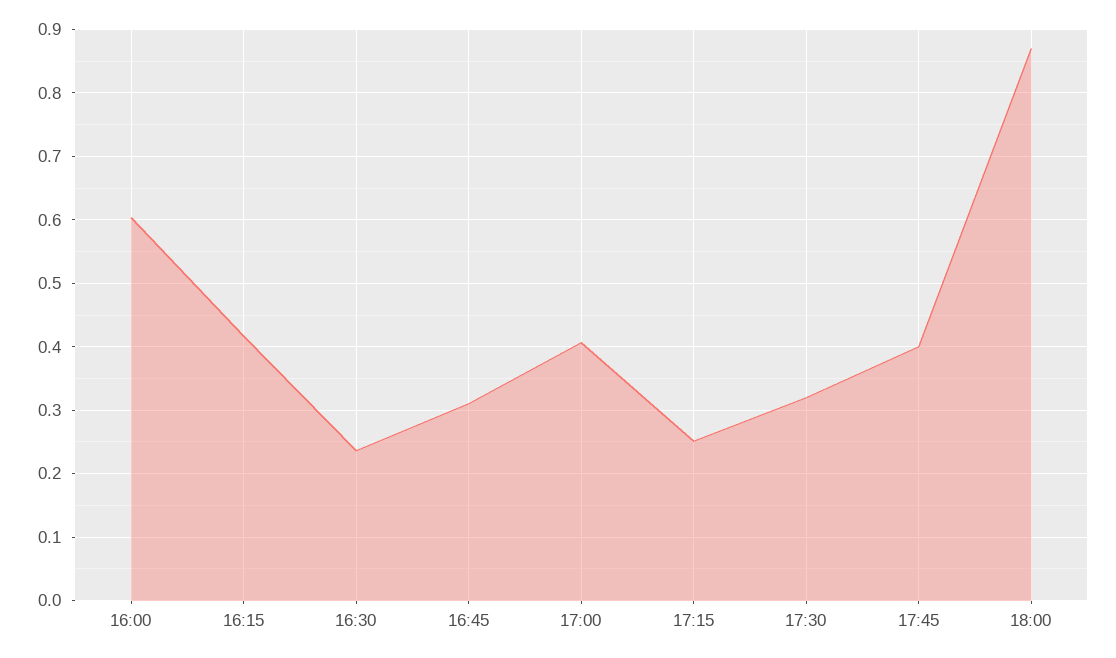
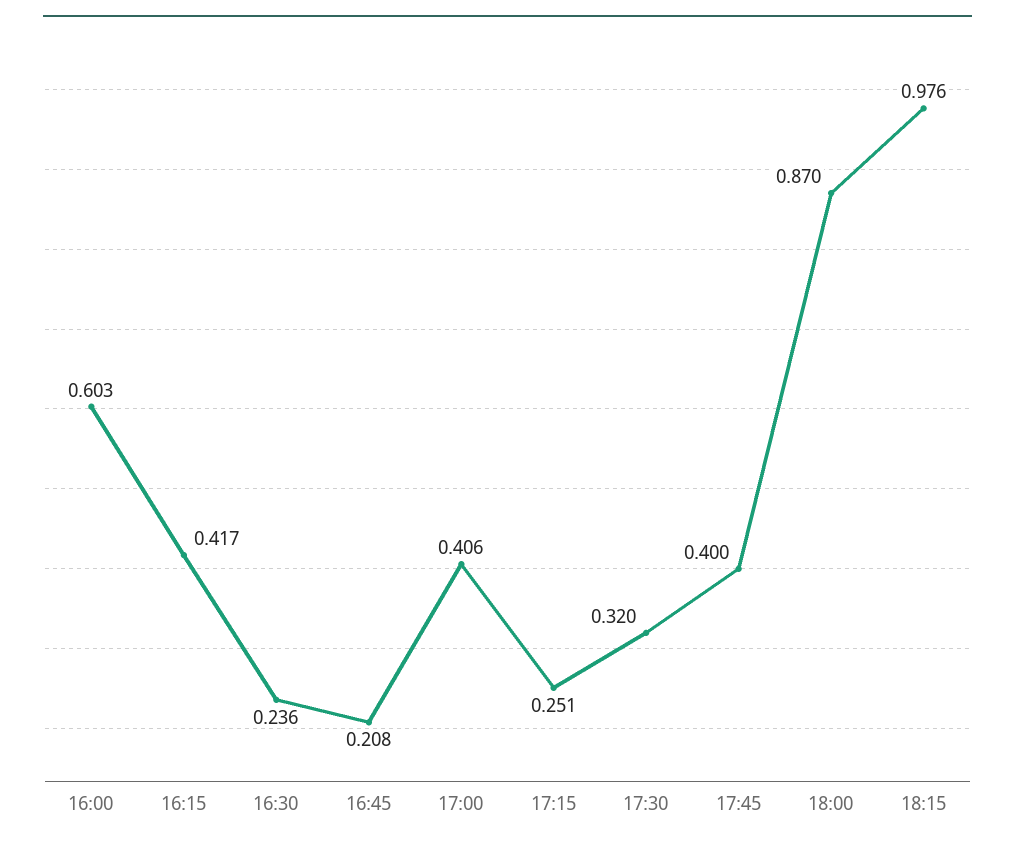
16:45: 0.31 -> 0.208
18:15: none -> 0.976

